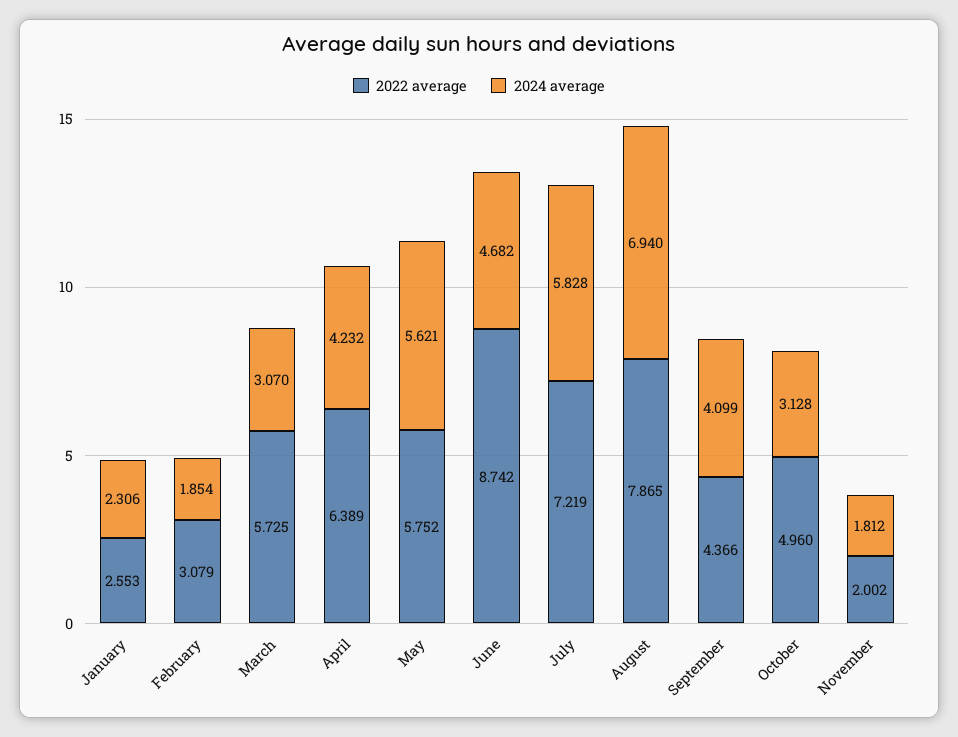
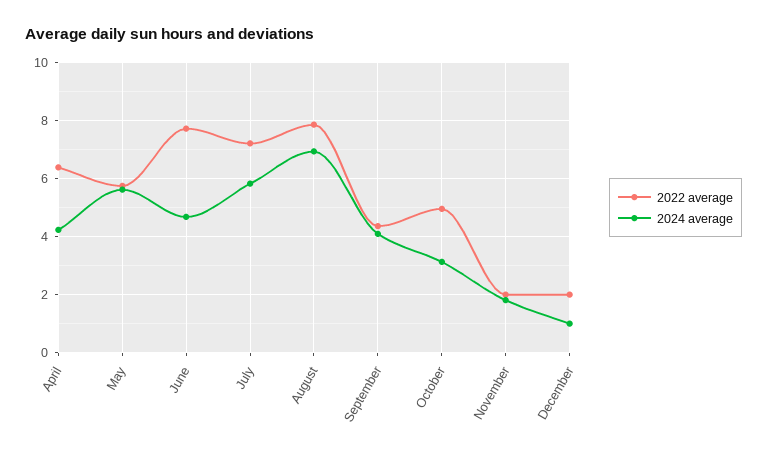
2022 average, January: 2.553 -> none
2024 average, January: 2.306 -> none
2022 average, February: 3.079 -> none
2024 average, February: 1.854 -> none
2022 average, March: 5.725 -> none
2024 average, March: 3.07 -> none
2022 average, June: 8.742 -> 7.75
2022 average, December: none -> 2
2024 average, December: none -> 1

